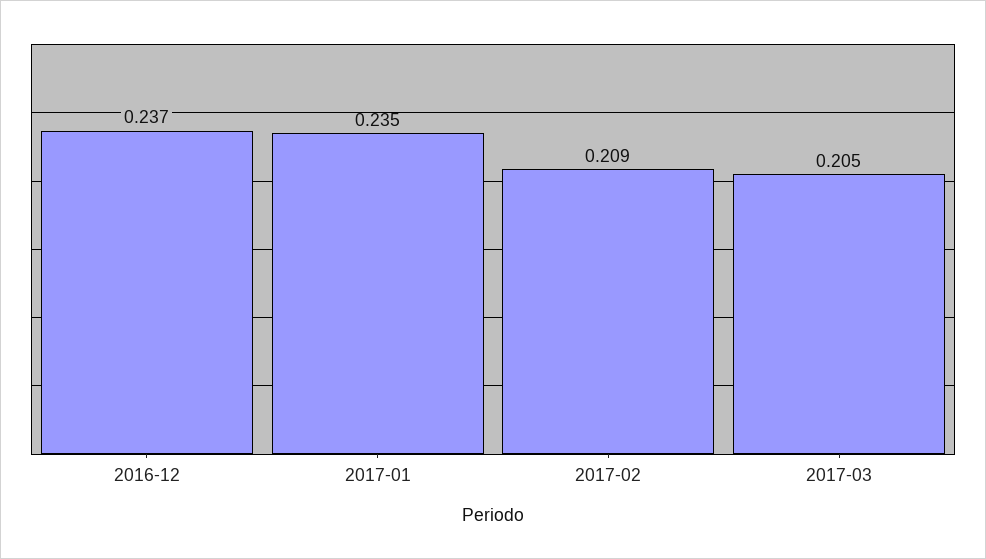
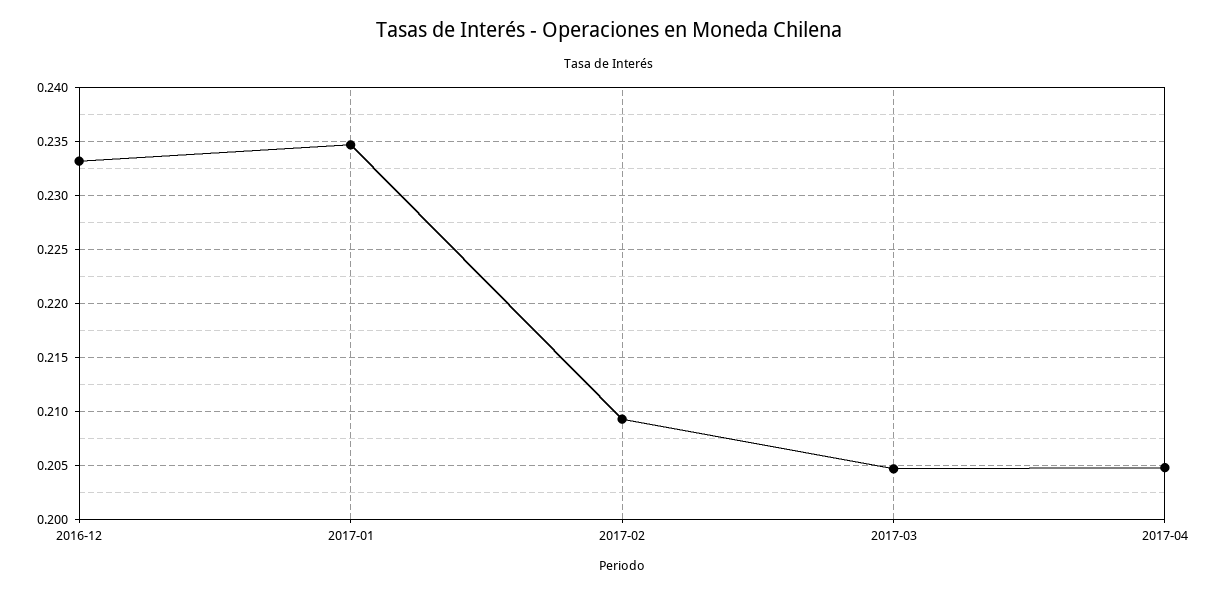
2016-12: 0.237 -> 0.233
2017-04: none -> 0.205

